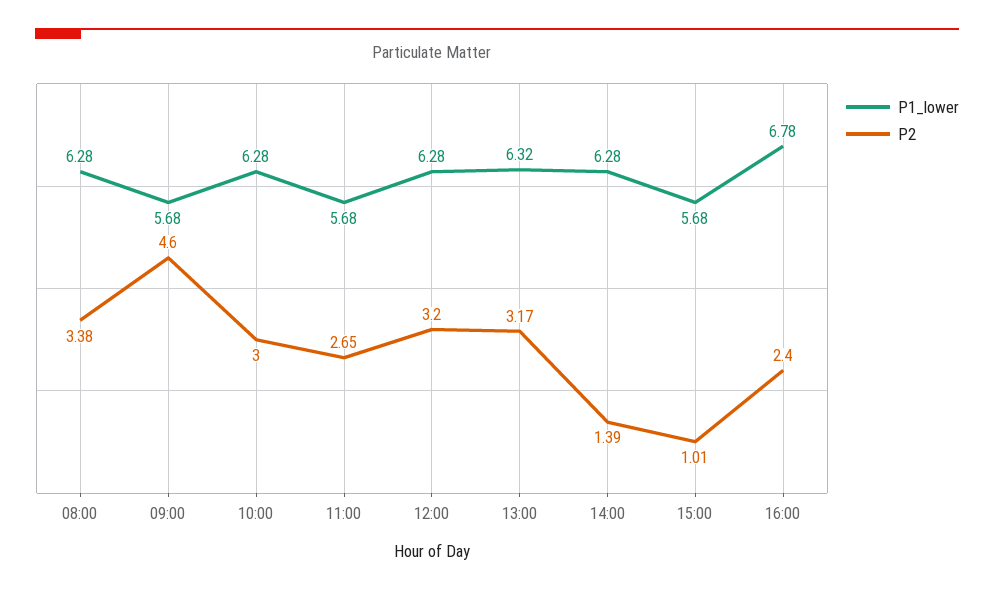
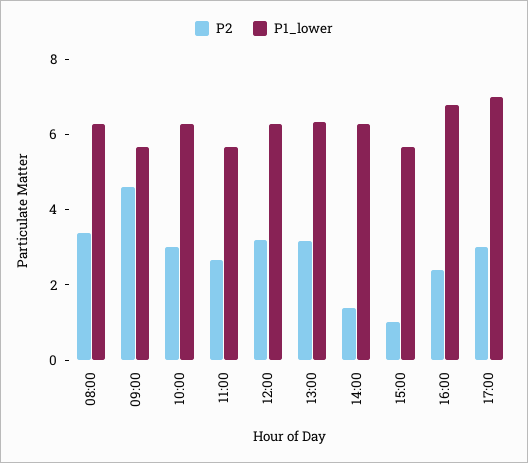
P2, 17:00: none -> 3
P1_lower, 17:00: none -> 7

